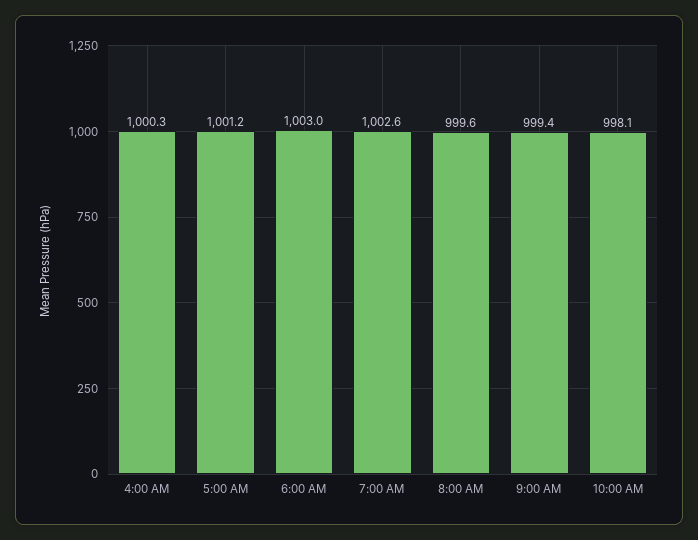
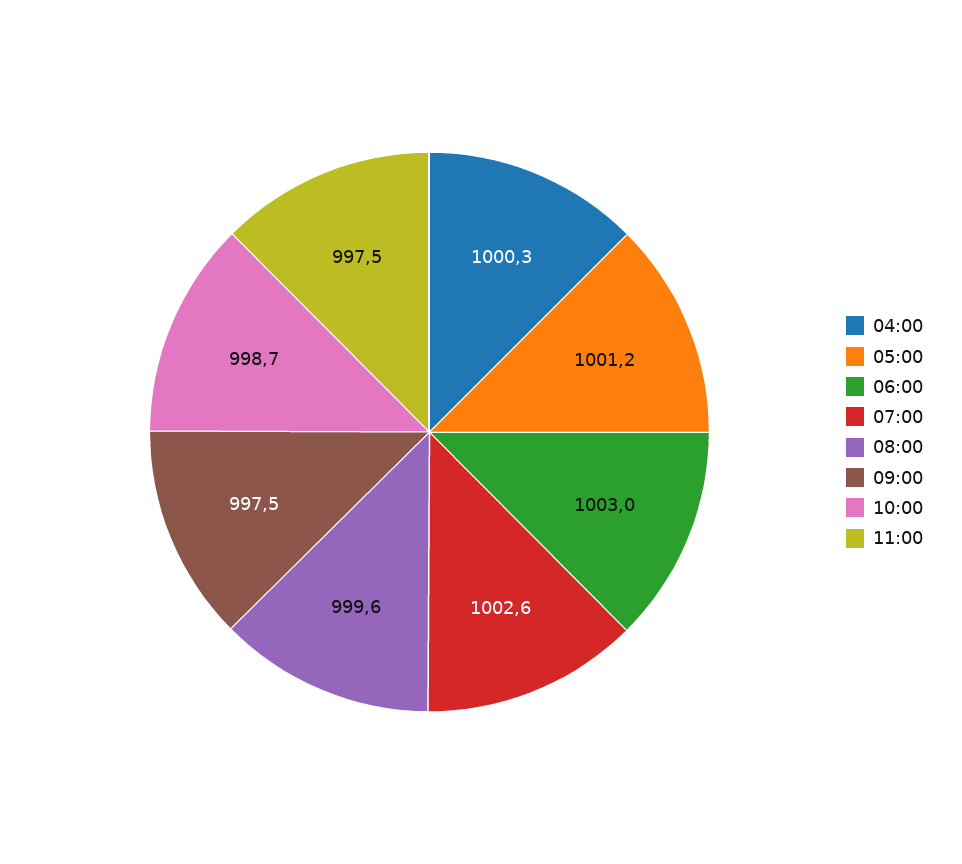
9:00 AM: 999.4 -> 997.5
10:00 AM: 998.1 -> 998.7
11:00: none -> 997.5

